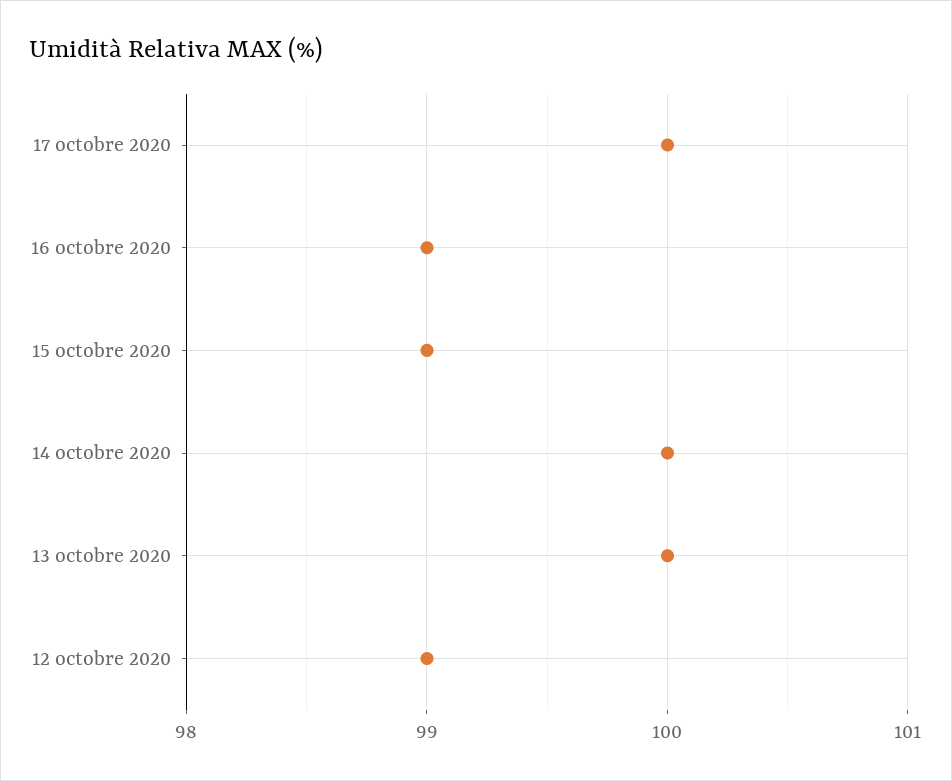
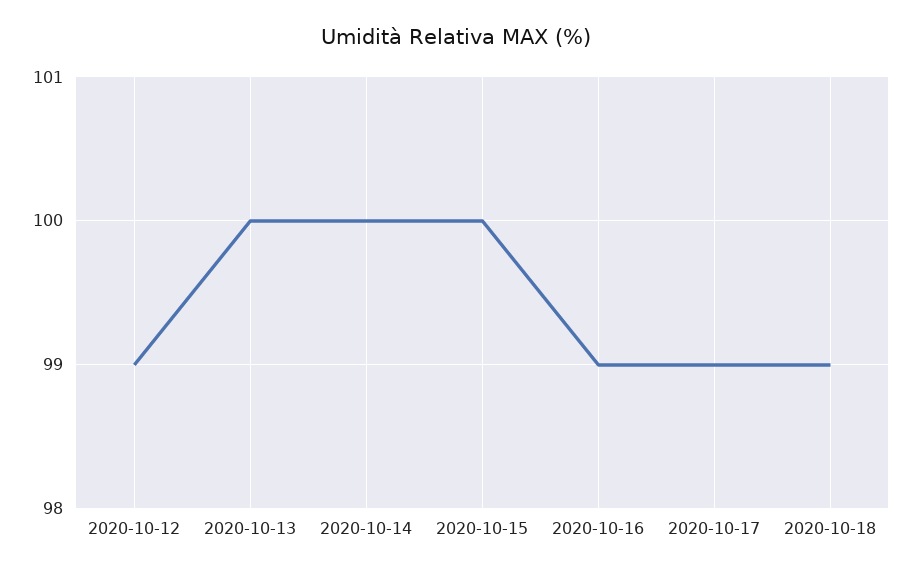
17 octobre 2020: 100 -> 99
15 octobre 2020: 99 -> 100
2020-10-18: none -> 99

